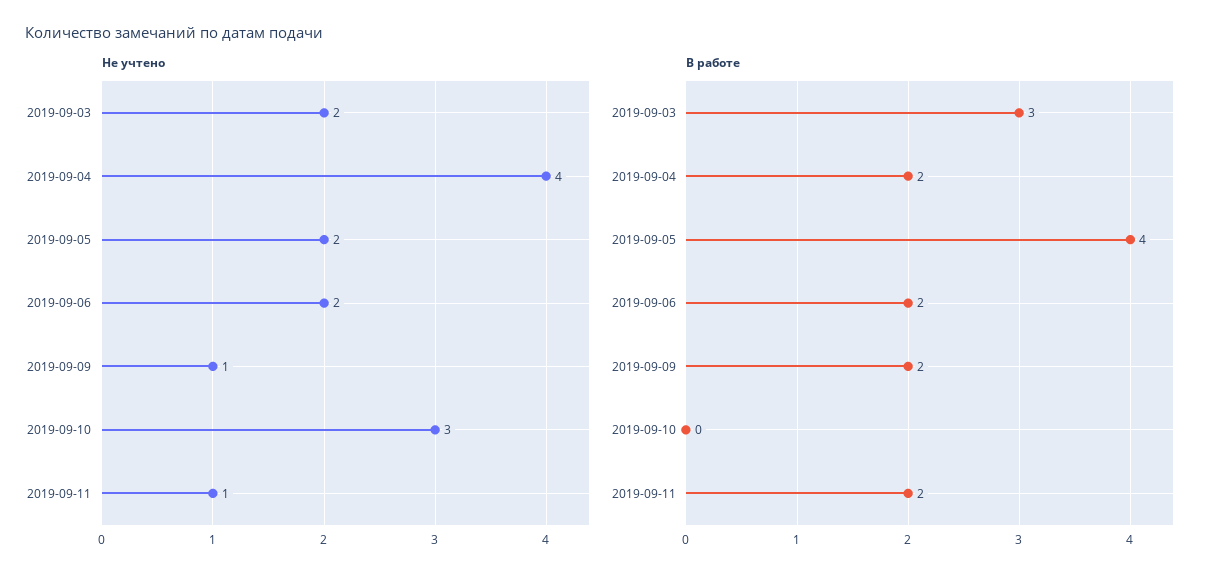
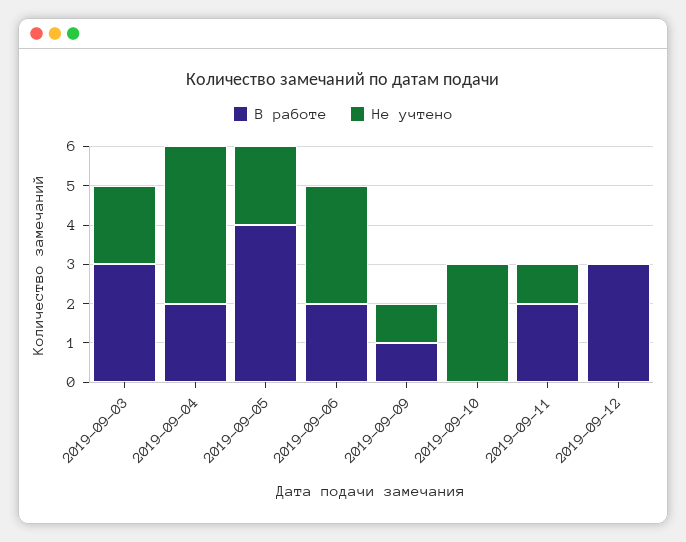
Не учтено, 2019-09-06: 2 -> 3
В работе, 2019-09-09: 2 -> 1
В работе, 2019-09-12: none -> 3
Не учтено, 2019-09-12: none -> 0

